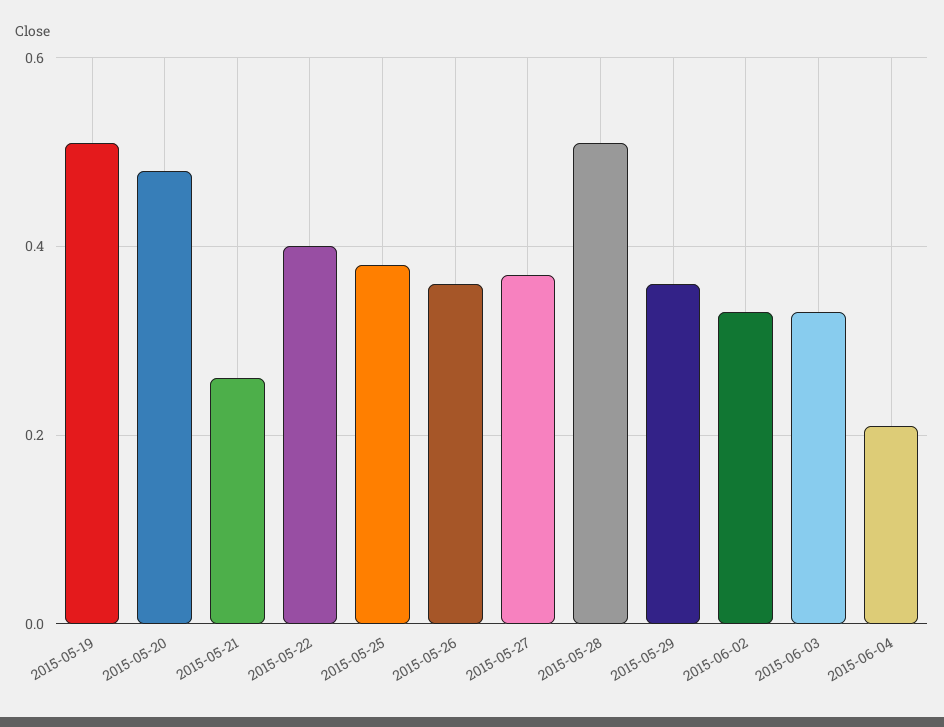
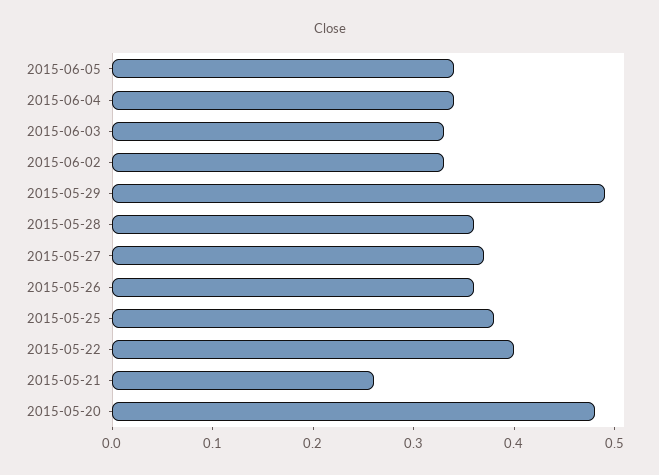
2015-05-19: 0.5 -> none
2015-05-28: 0.5 -> 0.36
2015-05-29: 0.35 -> 0.49
2015-06-04: 0.2 -> 0.34
2015-06-05: none -> 0.34

